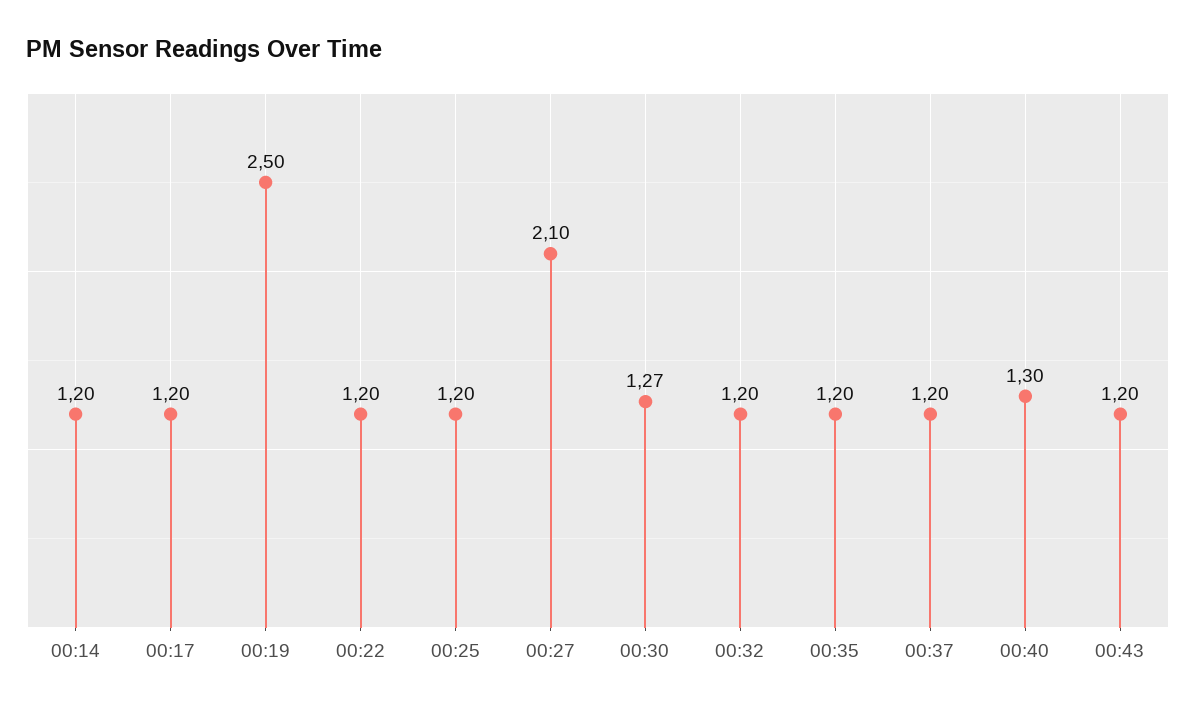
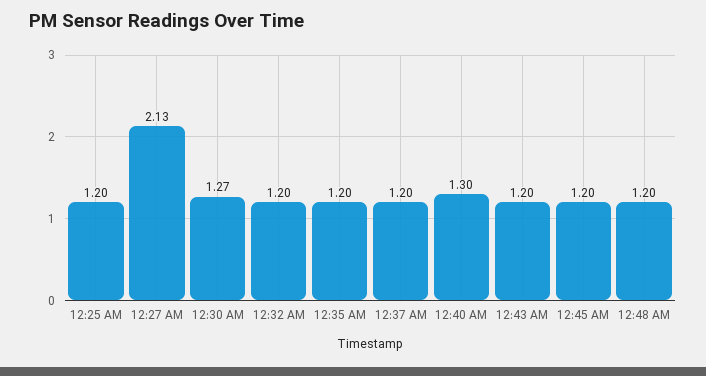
00:14: 1.2 -> none
00:17: 1.2 -> none
00:19: 2.5 -> none
00:22: 1.2 -> none
00:27: 2.1 -> 2.13
12:45 AM: none -> 1.2
12:48 AM: none -> 1.2

